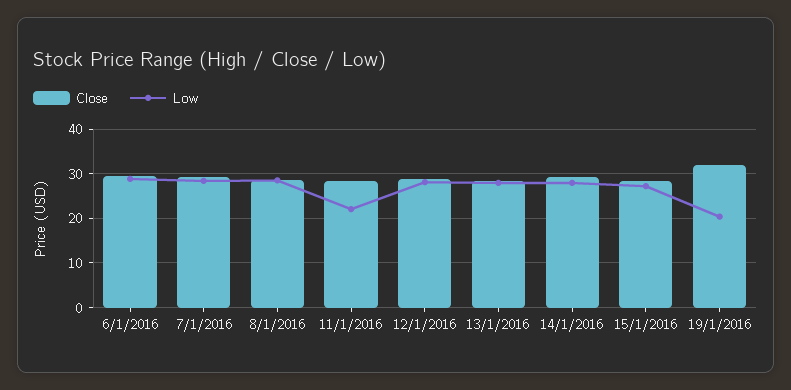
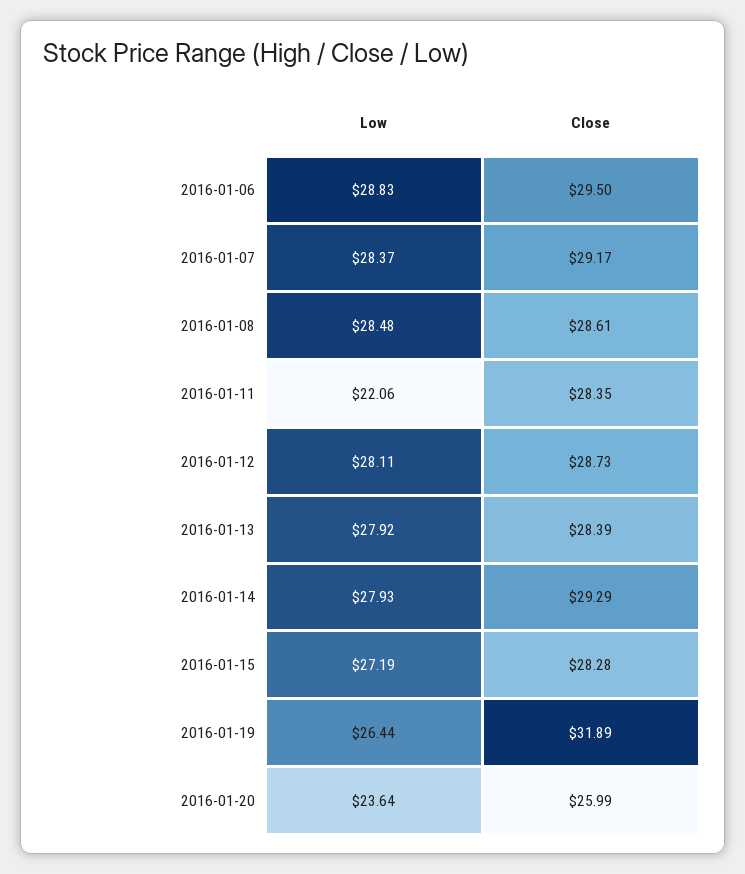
Low, 19/1/2016: 20 -> 26.44
Low, 2016-01-20: none -> 23.64
Close, 2016-01-20: none -> 25.99

